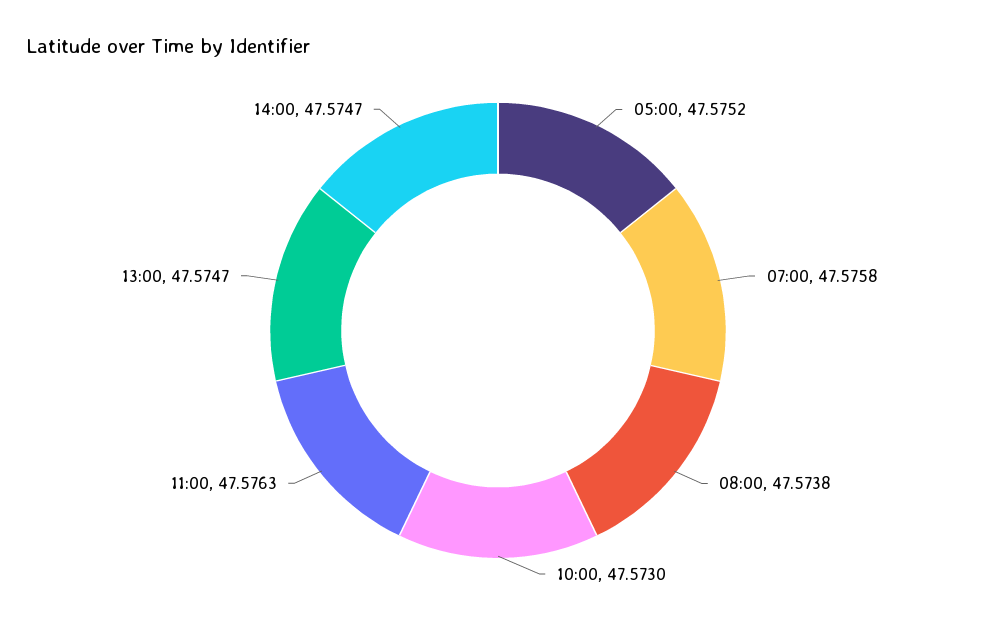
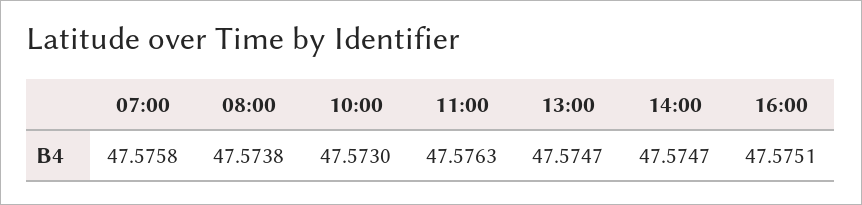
05:00: 47.5752 -> none
16:00: none -> 47.5751

